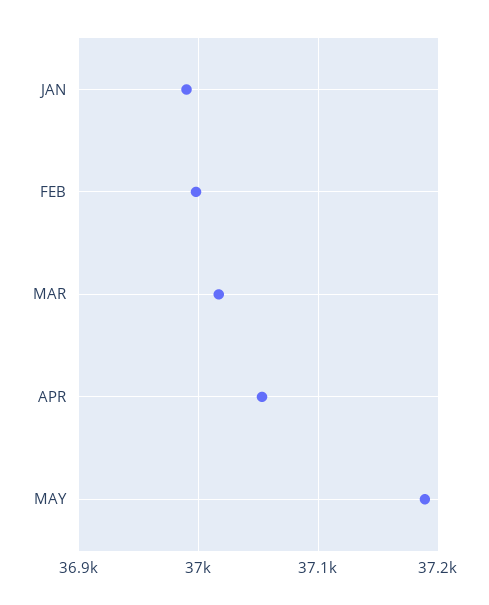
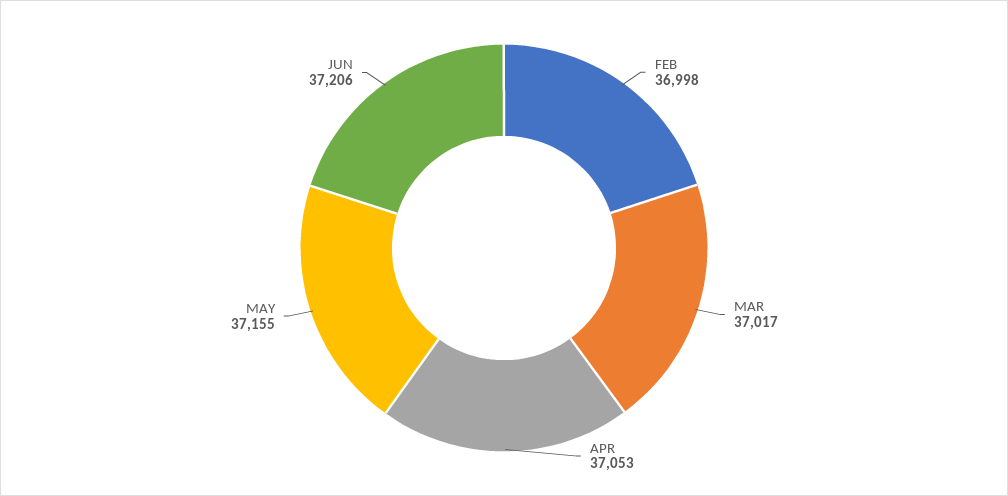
JAN: 36990 -> none
MAY: 37190 -> 37155
JUN: none -> 37206

